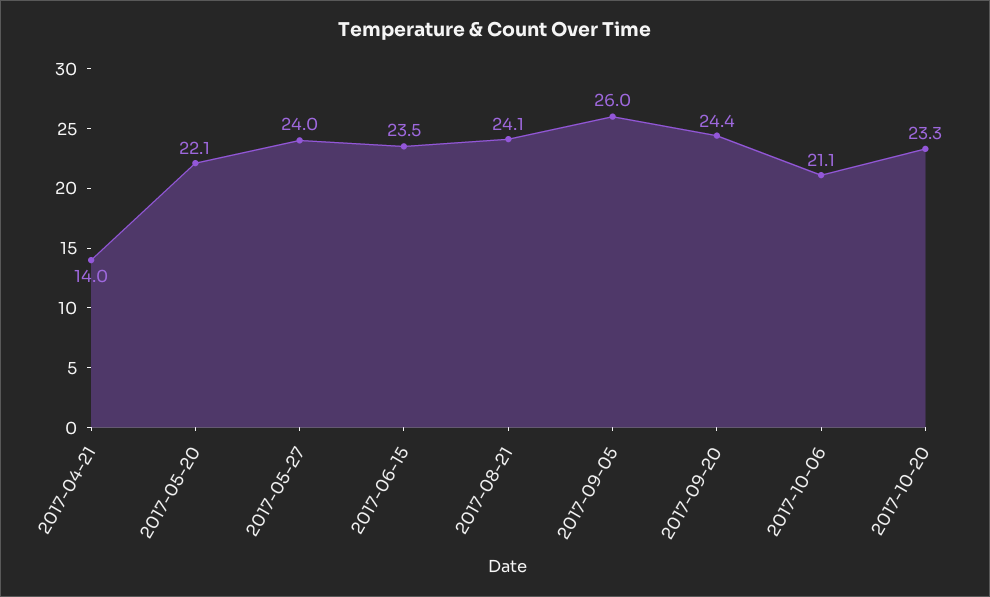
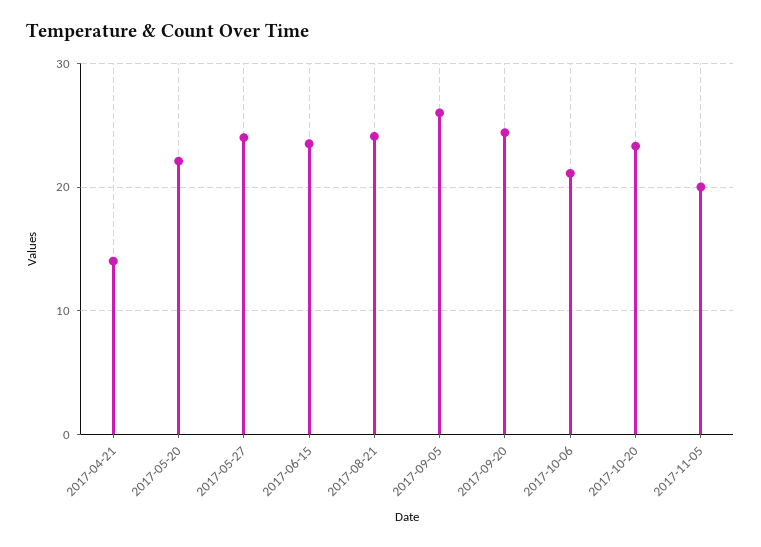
2017-11-05: none -> 20

